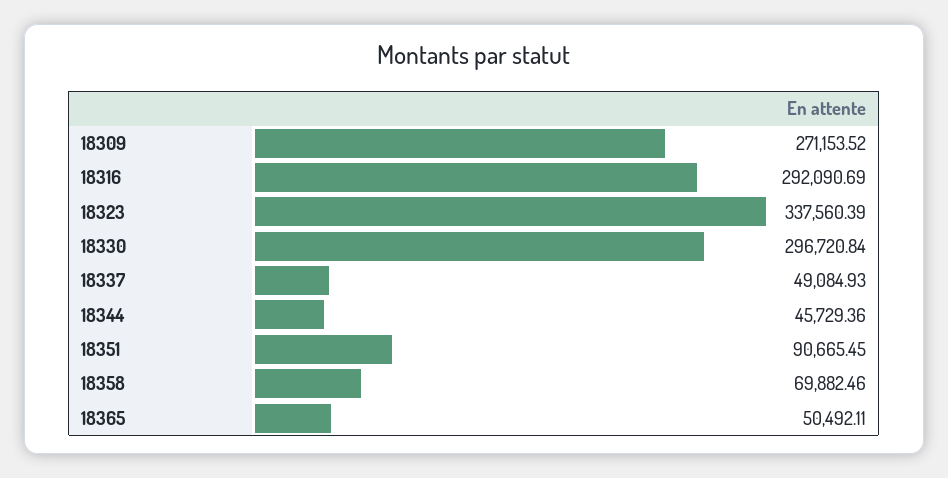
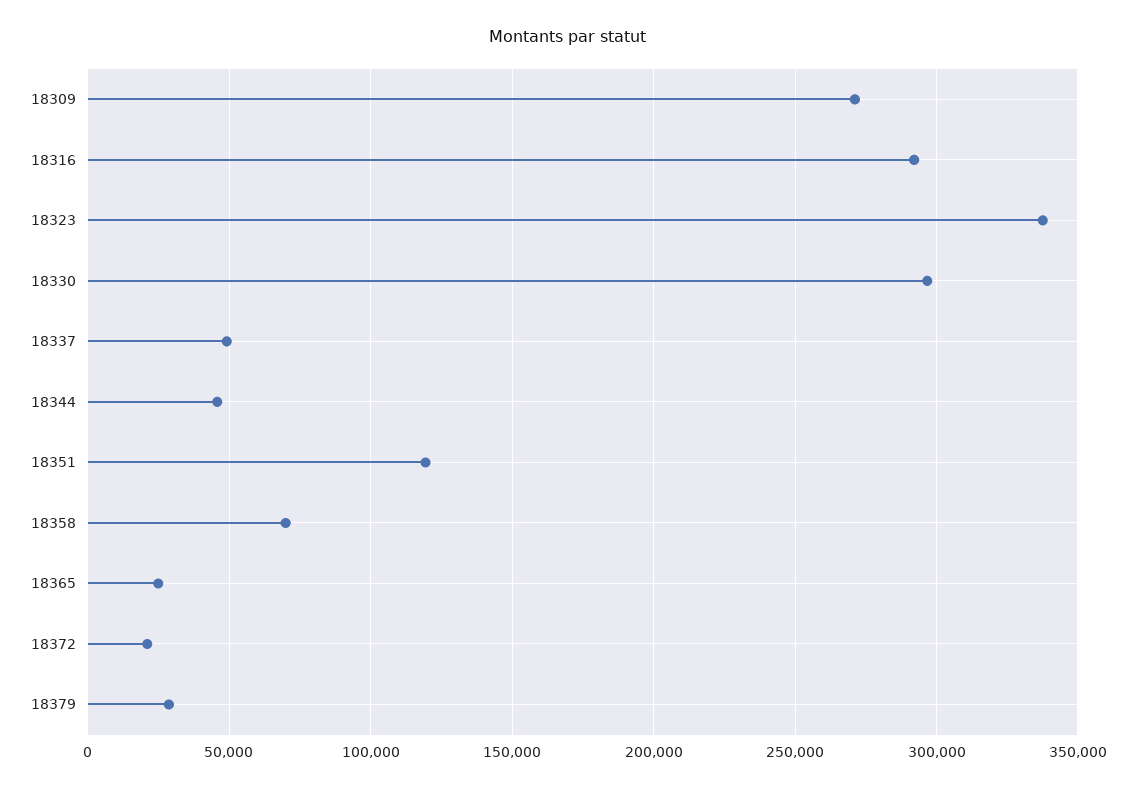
18351: 90665.45 -> 120000
18365: 50492.11 -> 25000
18372: none -> 20000
18379: none -> 30000

